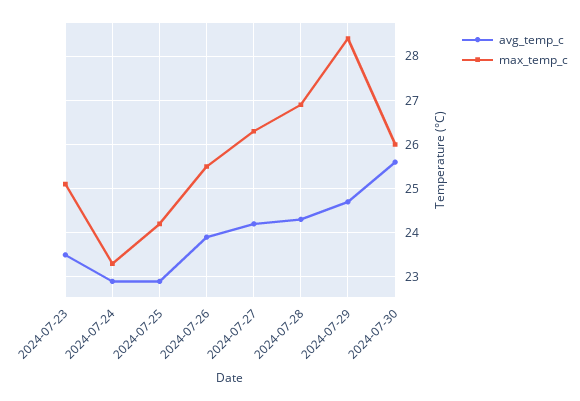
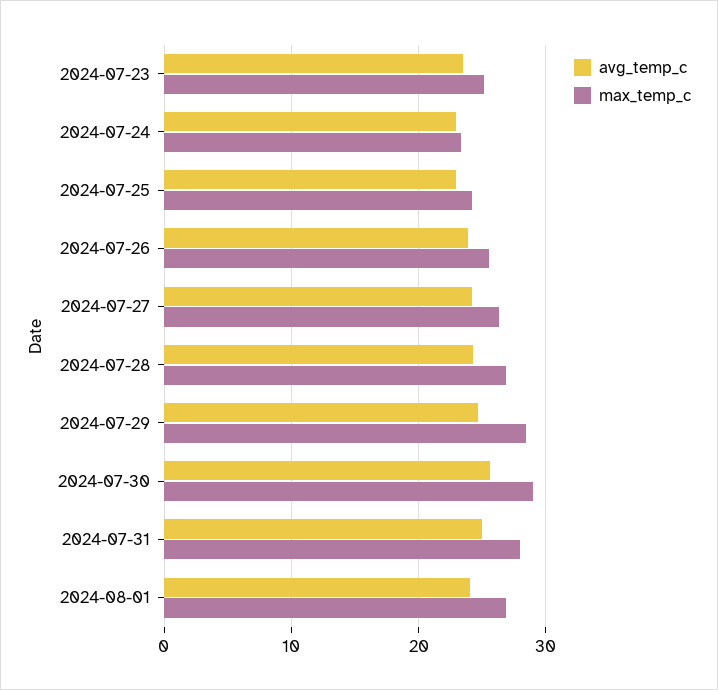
max_temp_c, 2024-07-30: 26 -> 29
avg_temp_c, 2024-07-31: none -> 25
max_temp_c, 2024-07-31: none -> 28
avg_temp_c, 2024-08-01: none -> 24
max_temp_c, 2024-08-01: none -> 27

